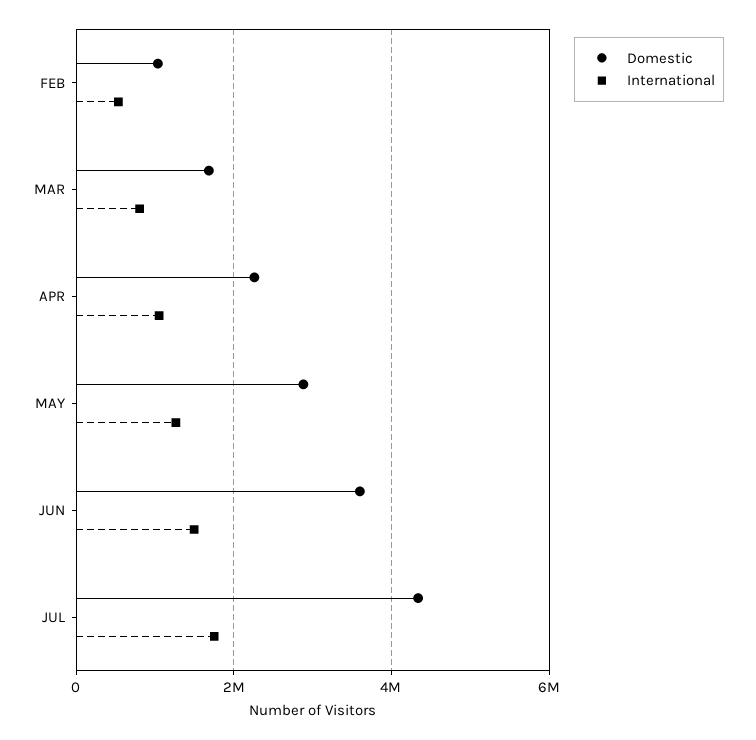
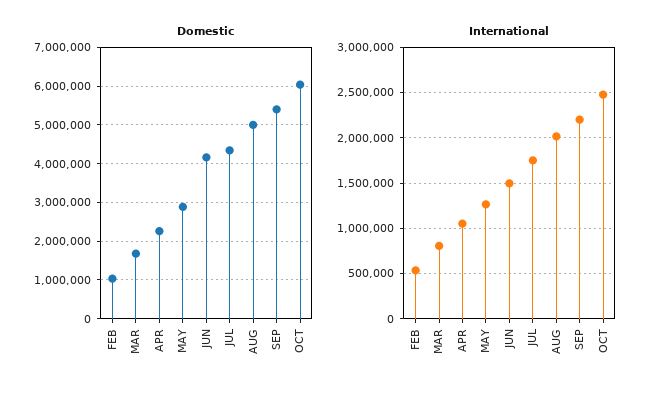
Domestic, JUN: 3600000 -> 4200000
Domestic, AUG: none -> 5000000
Domestic, SEP: none -> 5400000
Domestic, OCT: none -> 6000000
International, AUG: none -> 2000000
International, SEP: none -> 2200000
International, OCT: none -> 2500000

